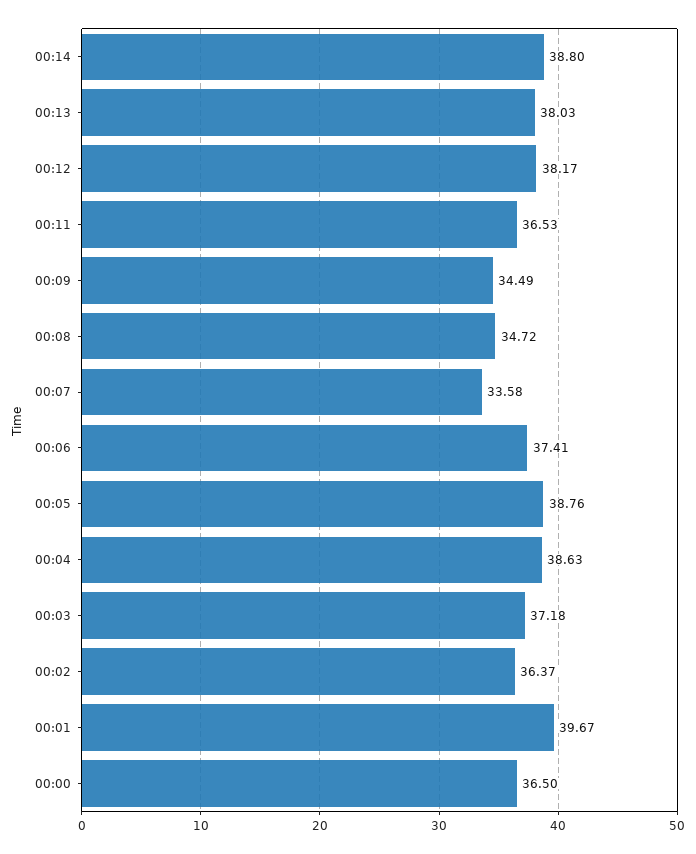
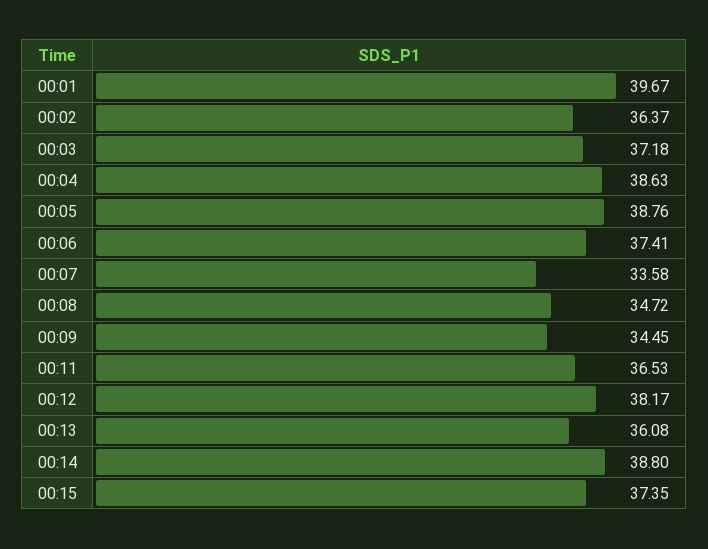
00:13: 38.03 -> 36.08
00:09: 34.49 -> 34.45
00:00: 36.5 -> none
00:15: none -> 37.35

